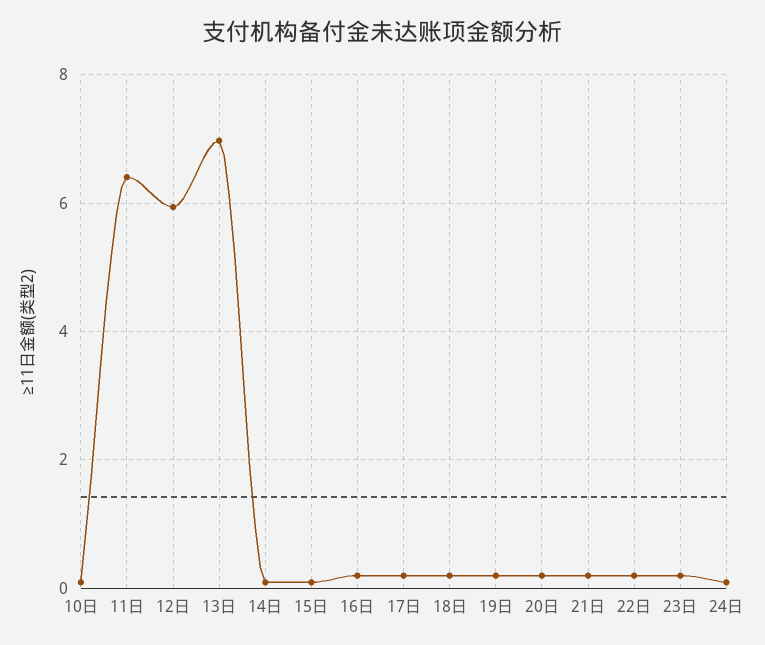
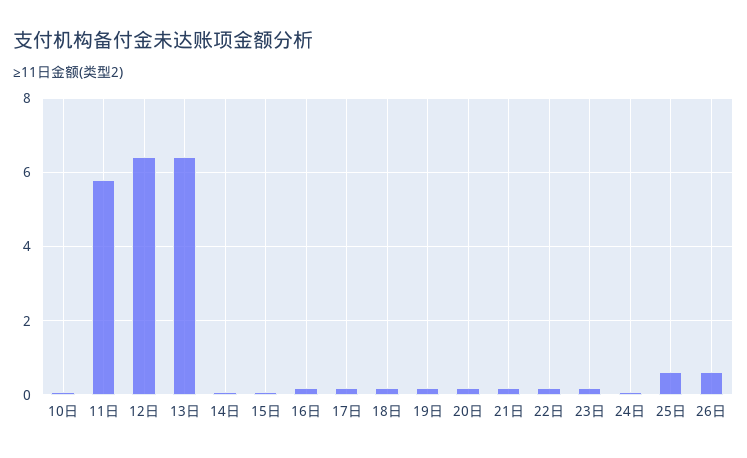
11日: 6.4 -> 5.8
12日: 6 -> 6.4
13日: 7 -> 6.4
25日: none -> 0.6
26日: none -> 0.6

